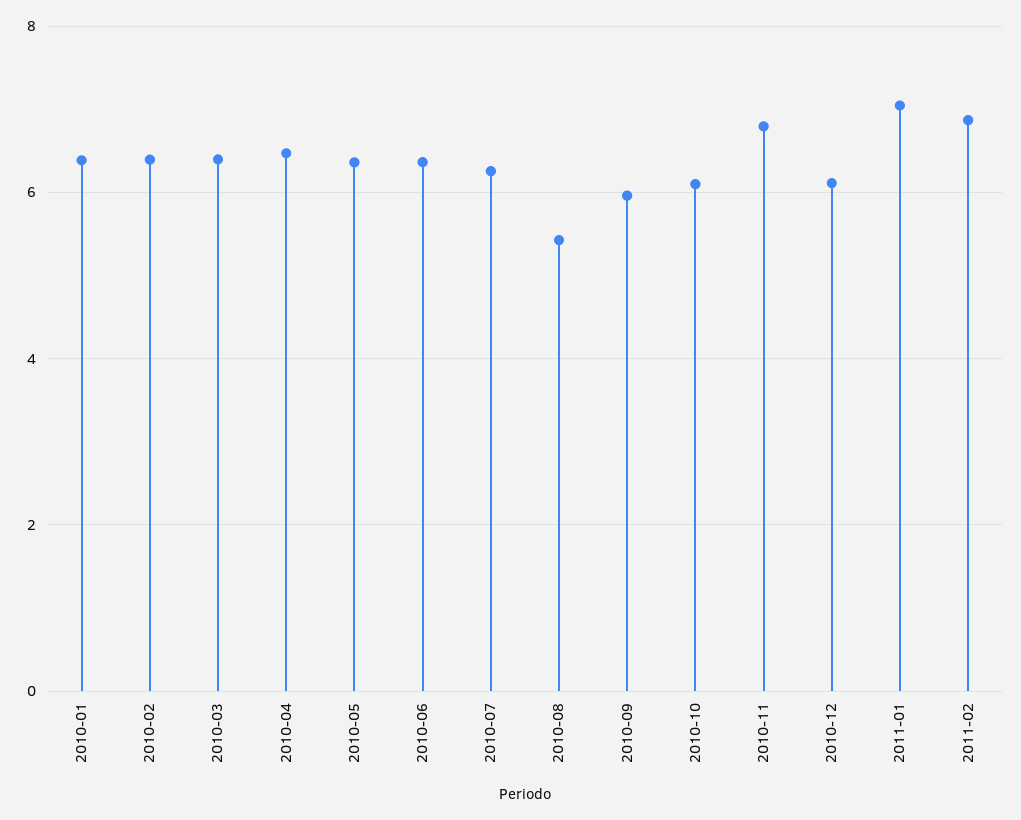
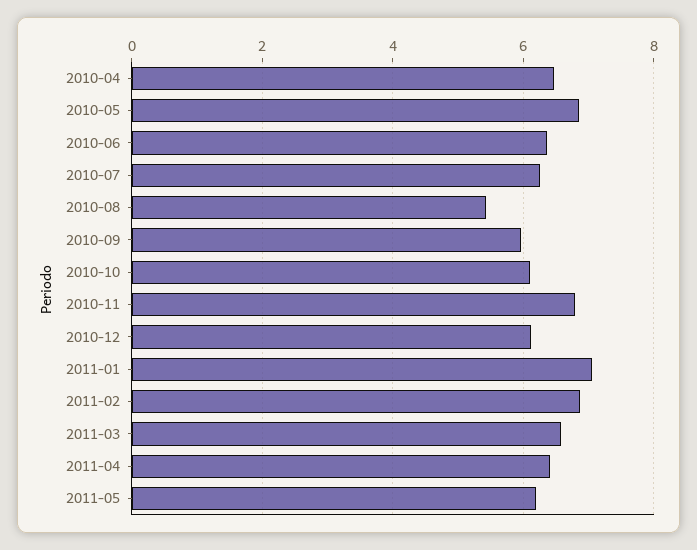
2010-01: 6.4 -> none
2010-02: 6.4 -> none
2010-03: 6.4 -> none
2010-05: 6.4 -> 6.8
2011-03: none -> 6.6
2011-04: none -> 6.4
2011-05: none -> 6.2

